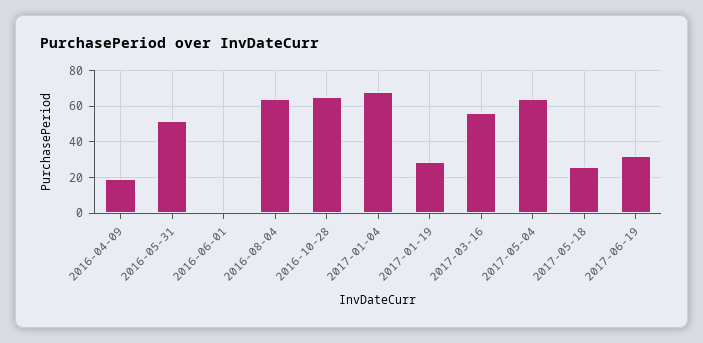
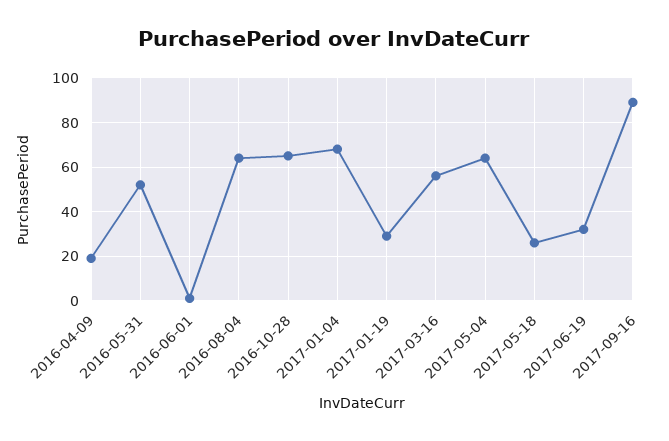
2017-09-16: none -> 90

